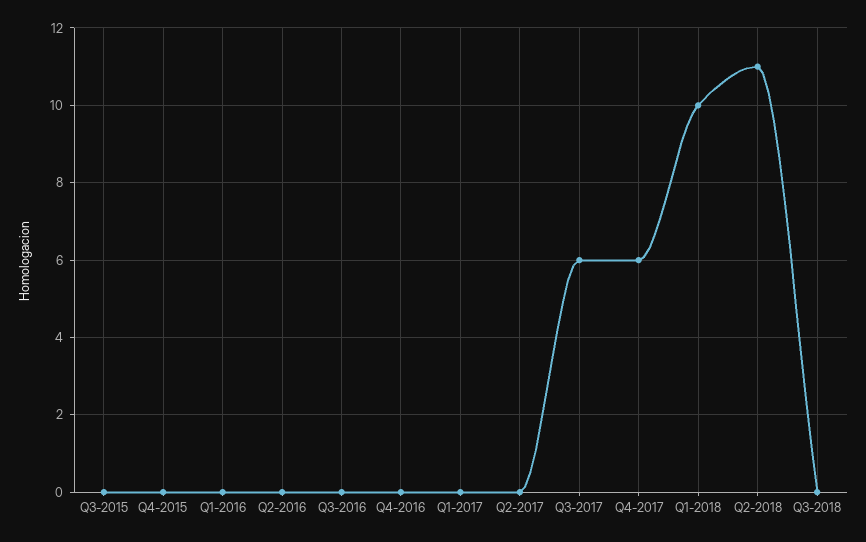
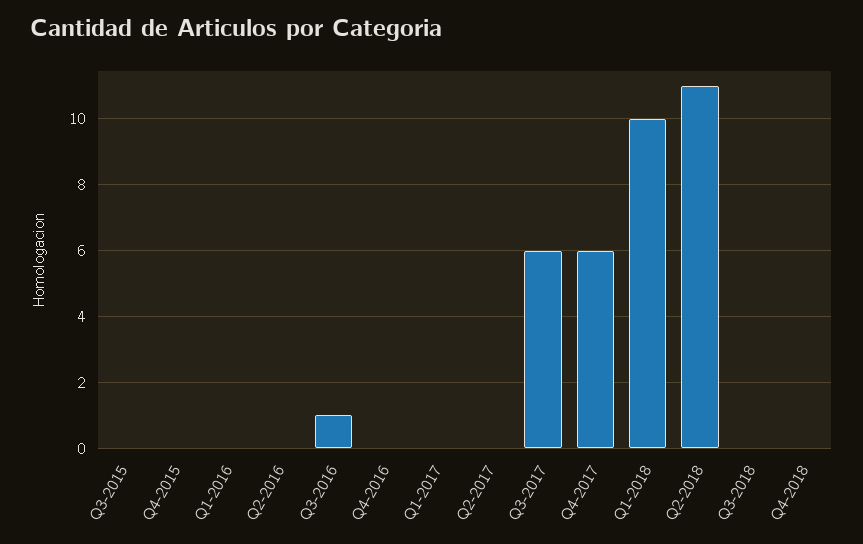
Q3-2016: 0 -> 1
Q4-2018: none -> 0

